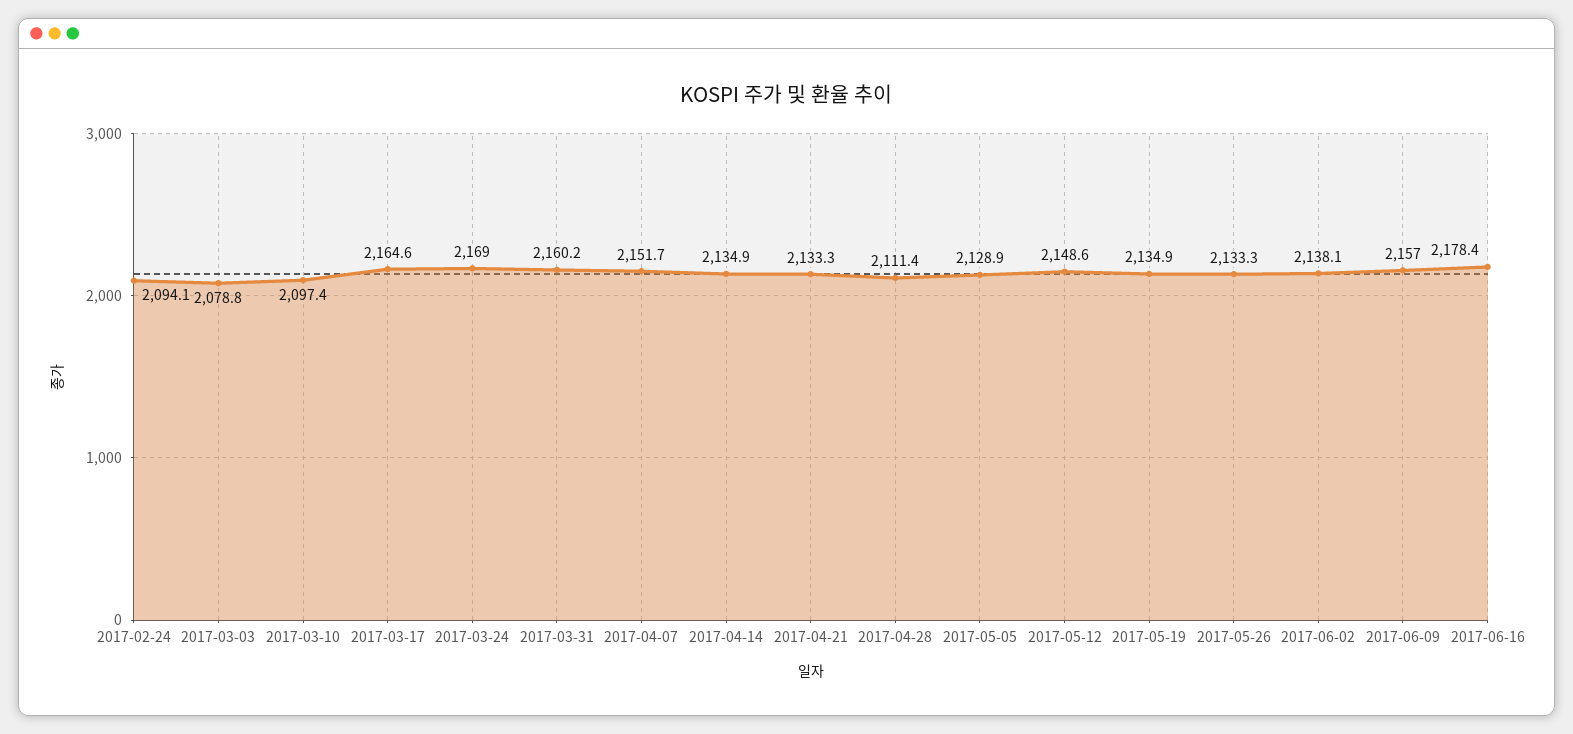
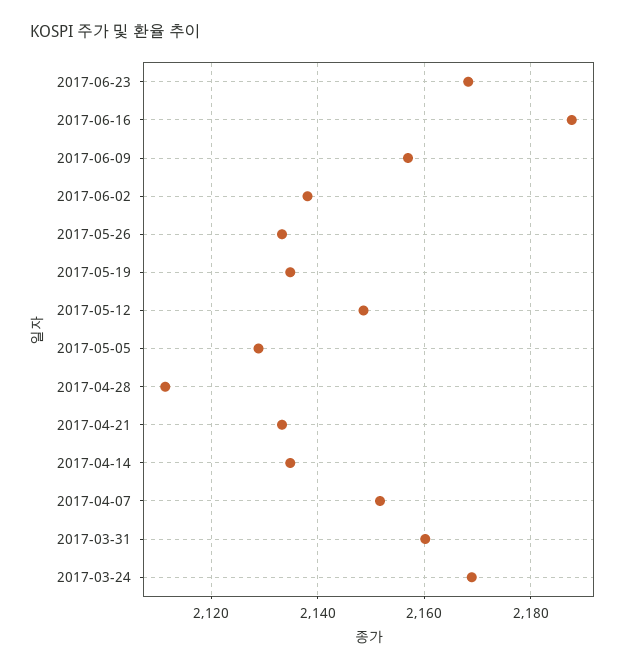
2017-02-24: 2094.1 -> none
2017-03-03: 2078.8 -> none
2017-03-10: 2097.4 -> none
2017-03-17: 2164.6 -> none
2017-06-16: 2178.4 -> 2188
2017-06-23: none -> 2168

